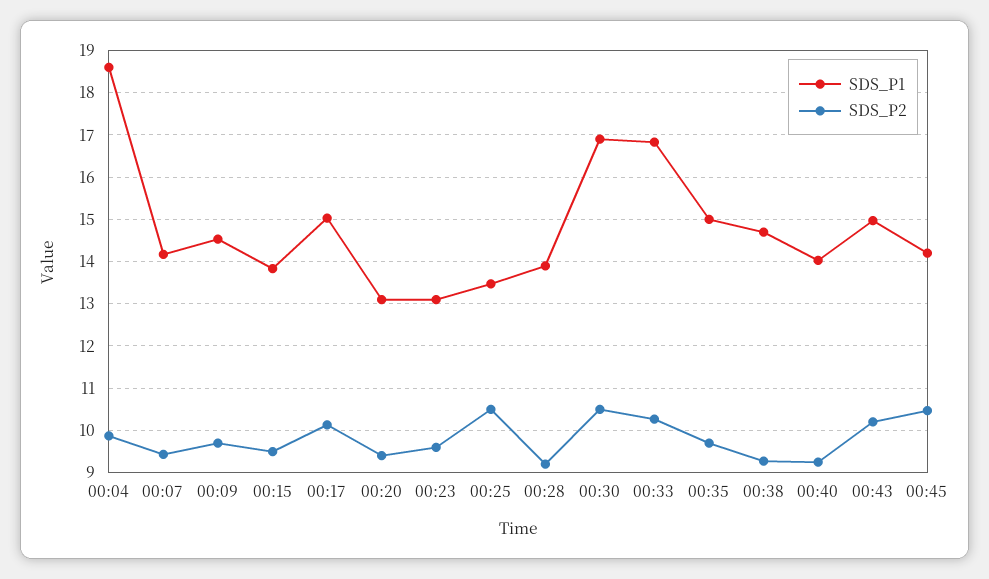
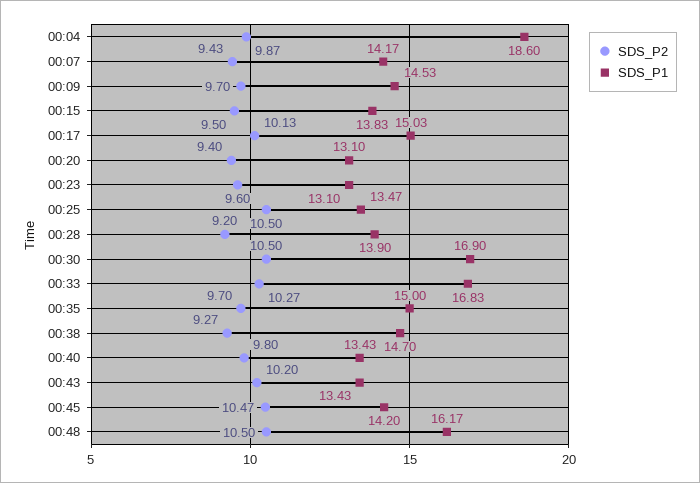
SDS_P1, 00:40: 14 -> 13.43
SDS_P2, 00:40: 9.2 -> 9.8
SDS_P1, 00:43: 15 -> 13.43
SDS_P2, 00:48: none -> 10.5
SDS_P1, 00:48: none -> 16.17

